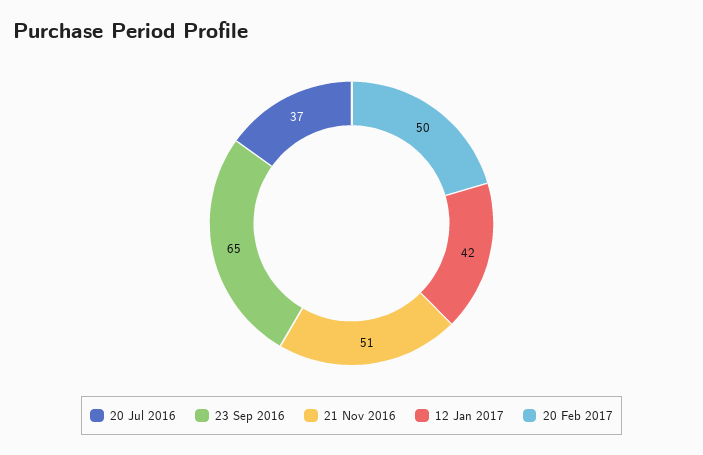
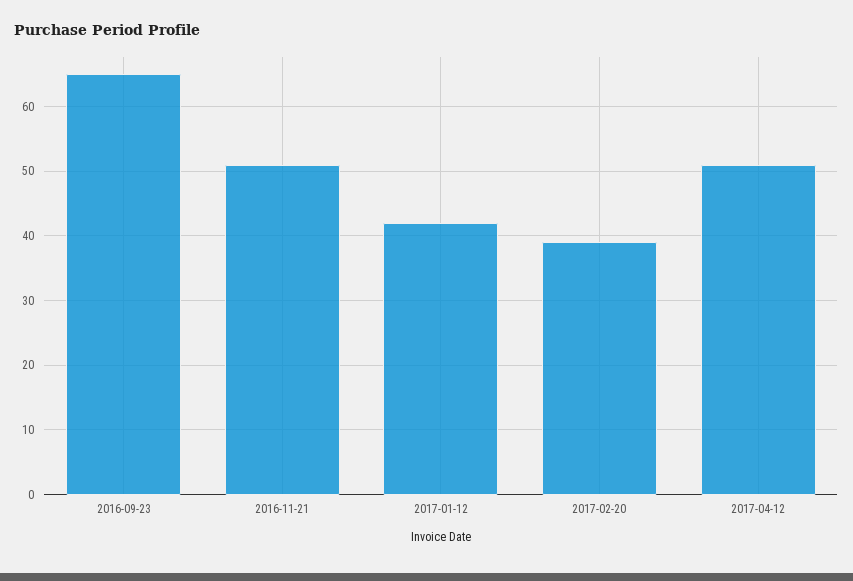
20 Jul 2016: 37 -> none
20 Feb 2017: 50 -> 39
2017-04-12: none -> 51

